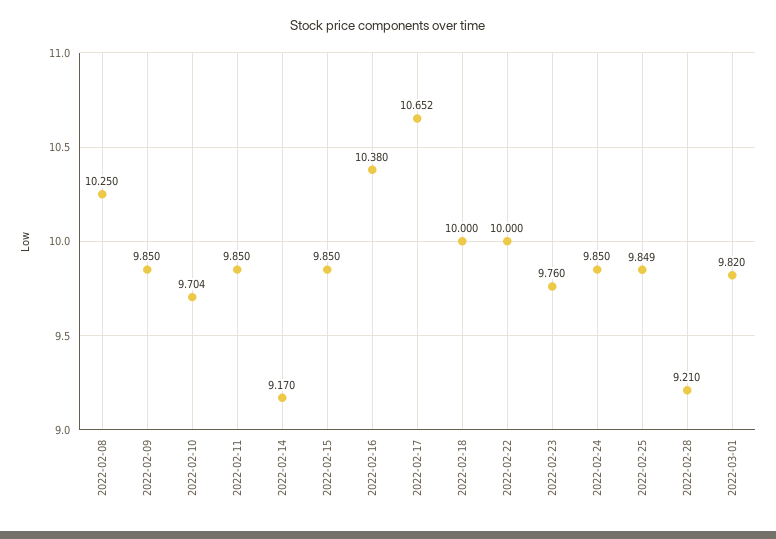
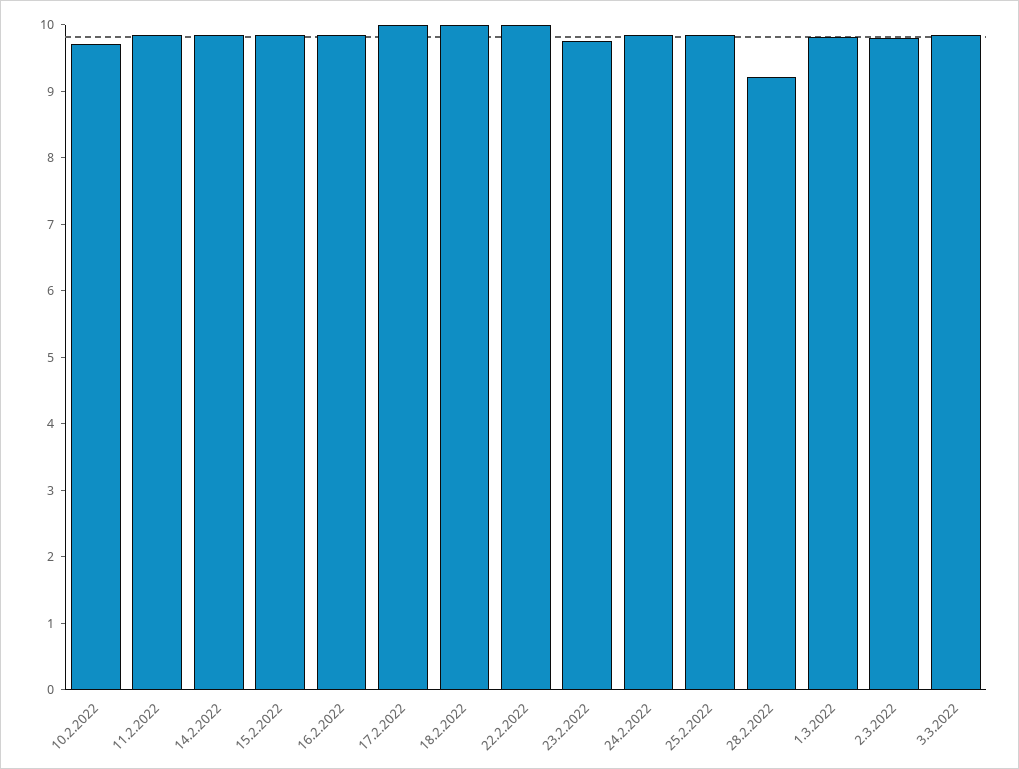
2022-02-08: 10.25 -> none
2022-02-09: 9.85 -> none
2022-02-14: 9.17 -> 9.8
2022-02-16: 10.38 -> 9.8
2022-02-17: 10.652 -> 10
2.3.2022: none -> 9.8
3.3.2022: none -> 9.8

